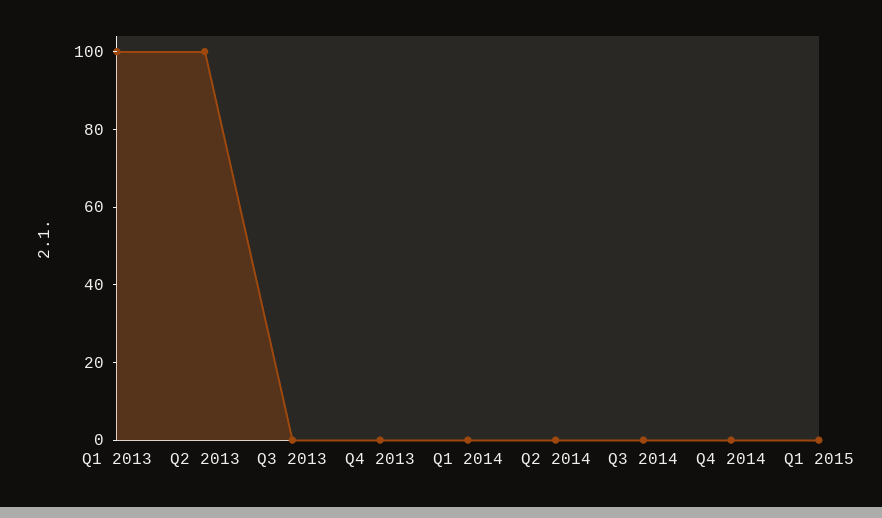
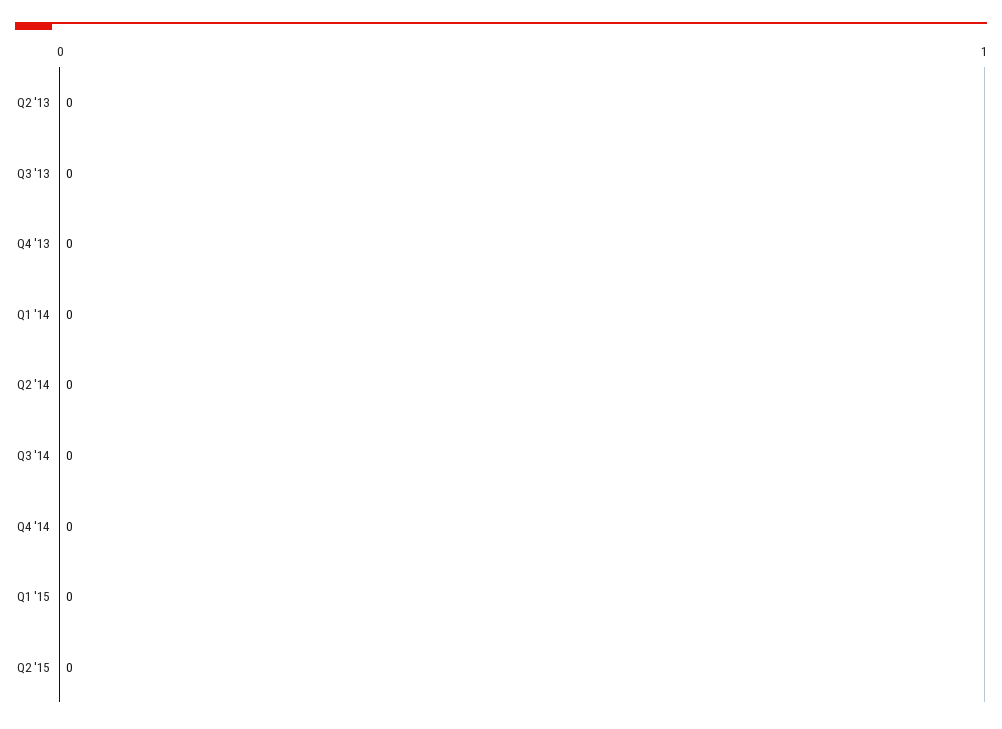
Q1 2013: 100 -> none
Q2 2013: 100 -> 0
Q2 '15: none -> 0

